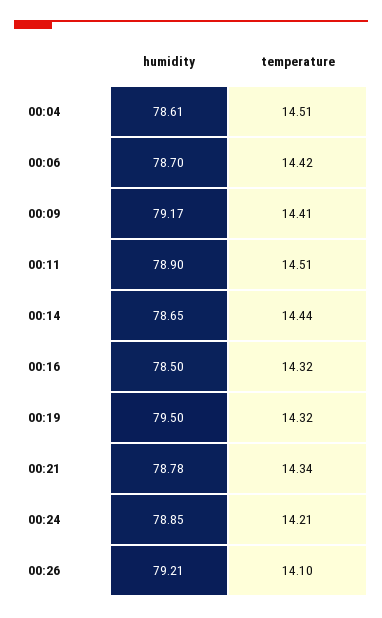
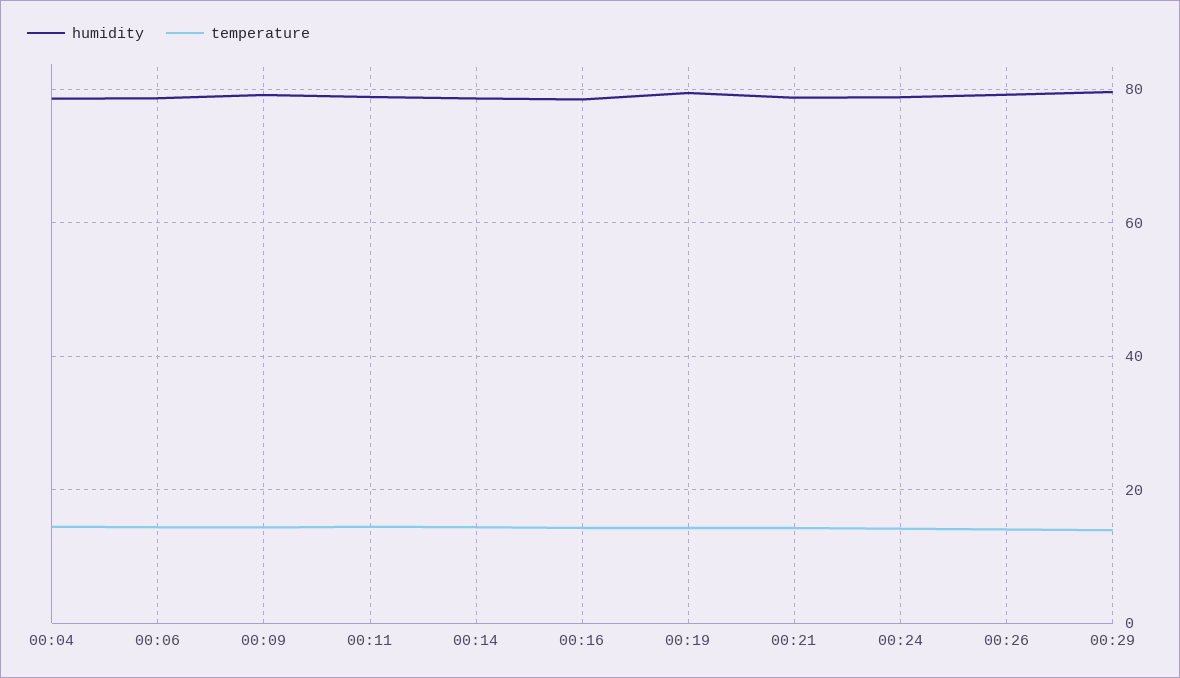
humidity, 00:29: none -> 80
temperature, 00:29: none -> 14

